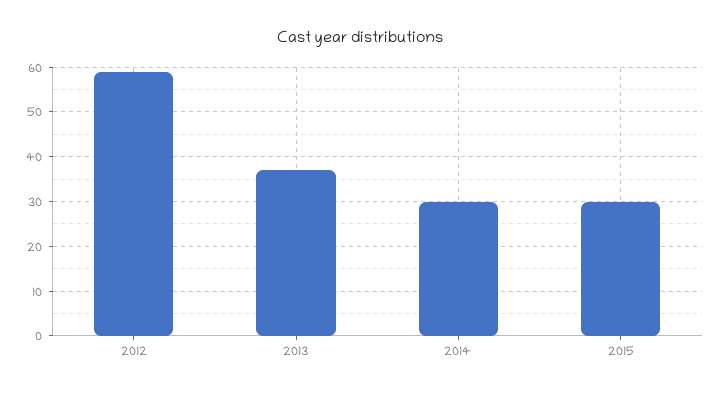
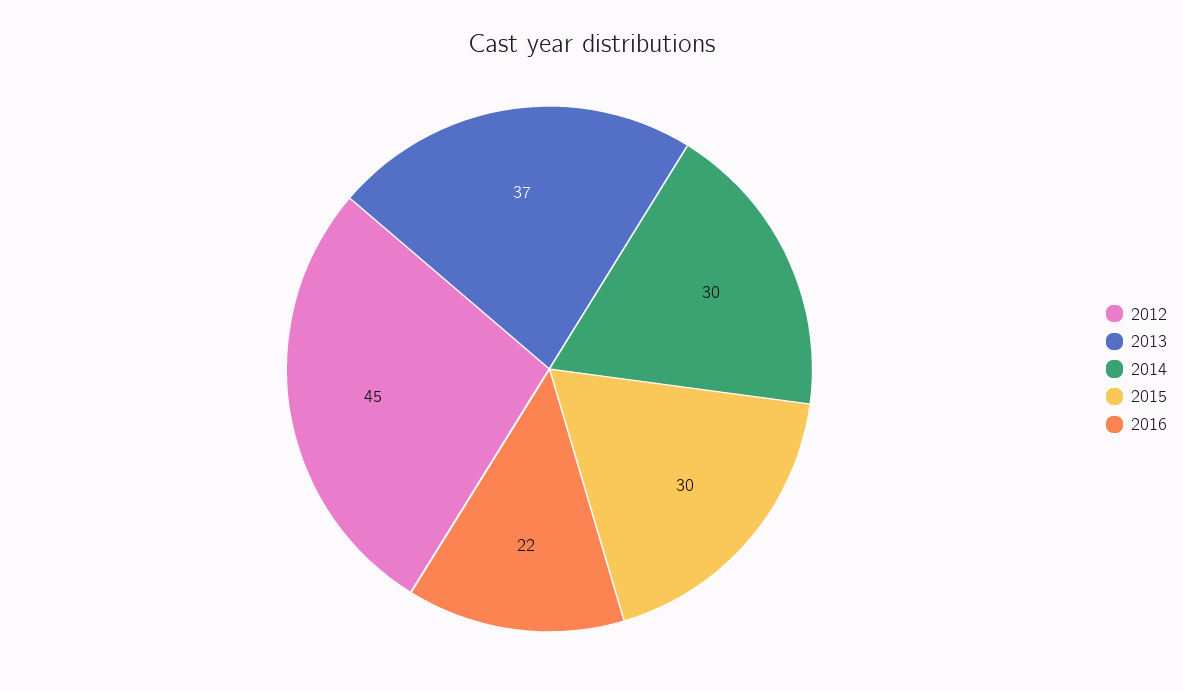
2012: 60 -> 45
2016: none -> 22

